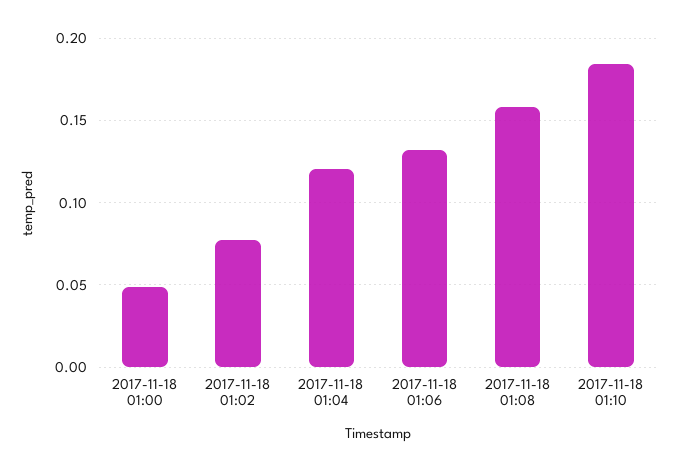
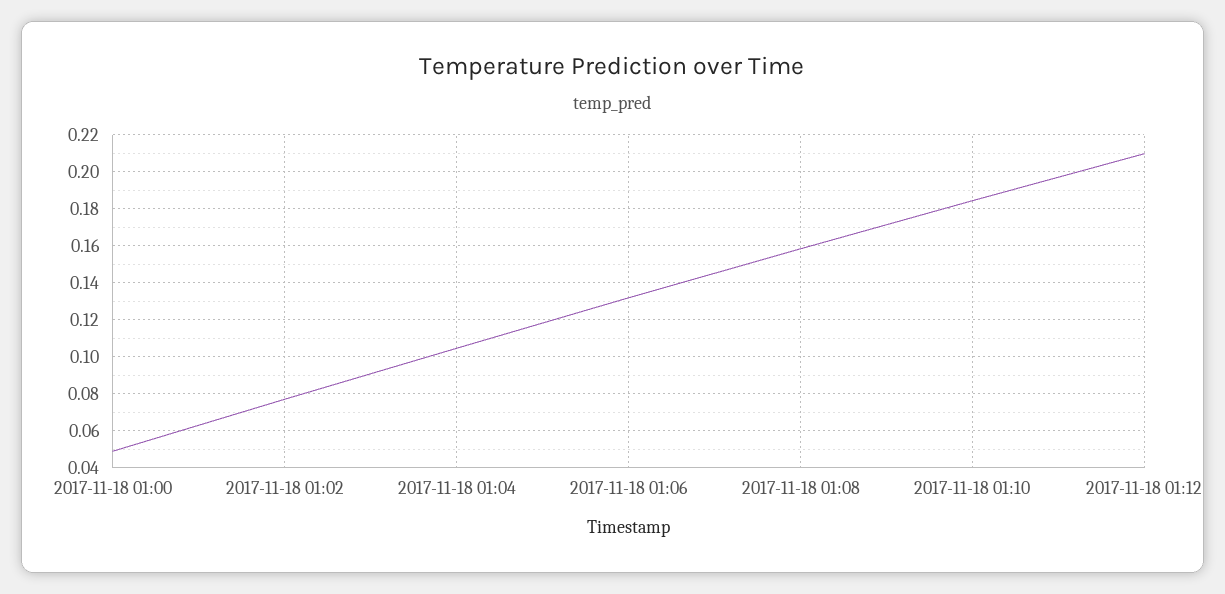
2017-11-18 01:04: 0.12 -> 0.105
2017-11-18 01:12: none -> 0.21

